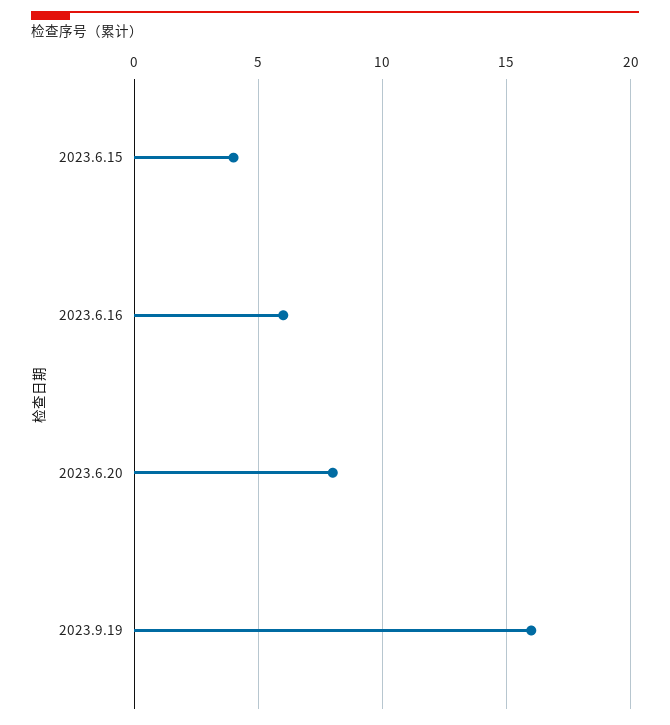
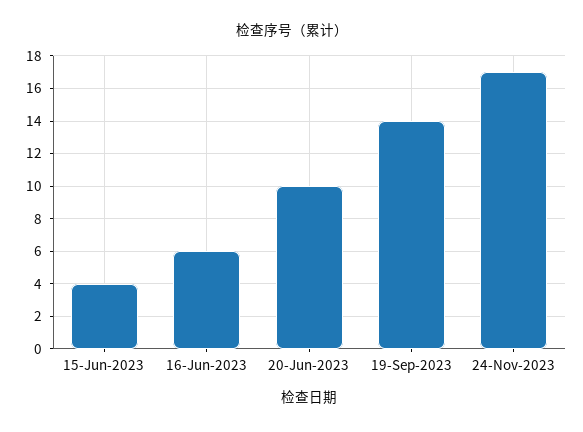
2023.6.20: 8 -> 10
2023.9.19: 16 -> 14
24-Nov-2023: none -> 17

